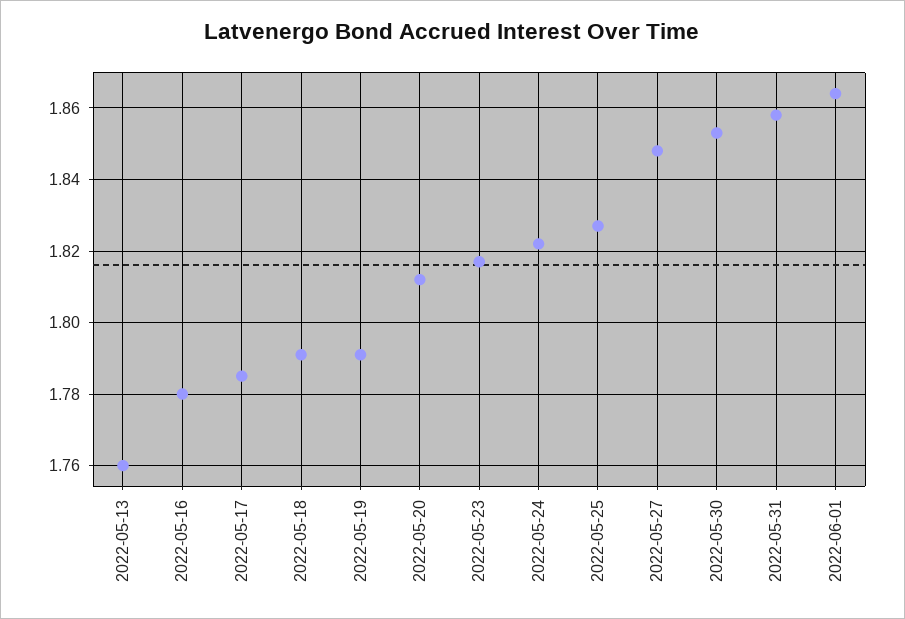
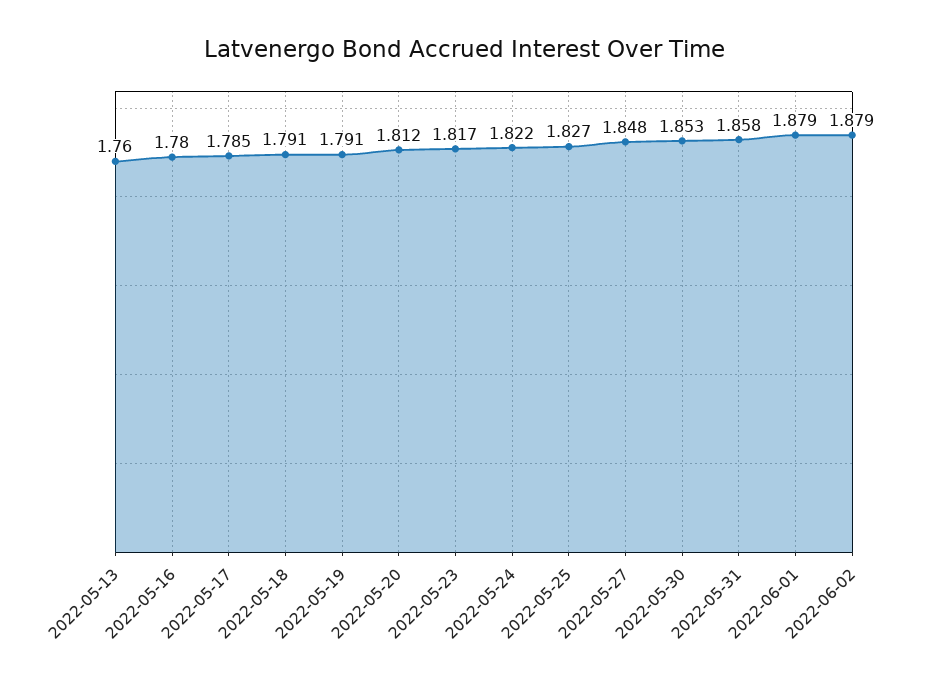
2022-06-01: 1.865 -> 1.879
2022-06-02: none -> 1.879

